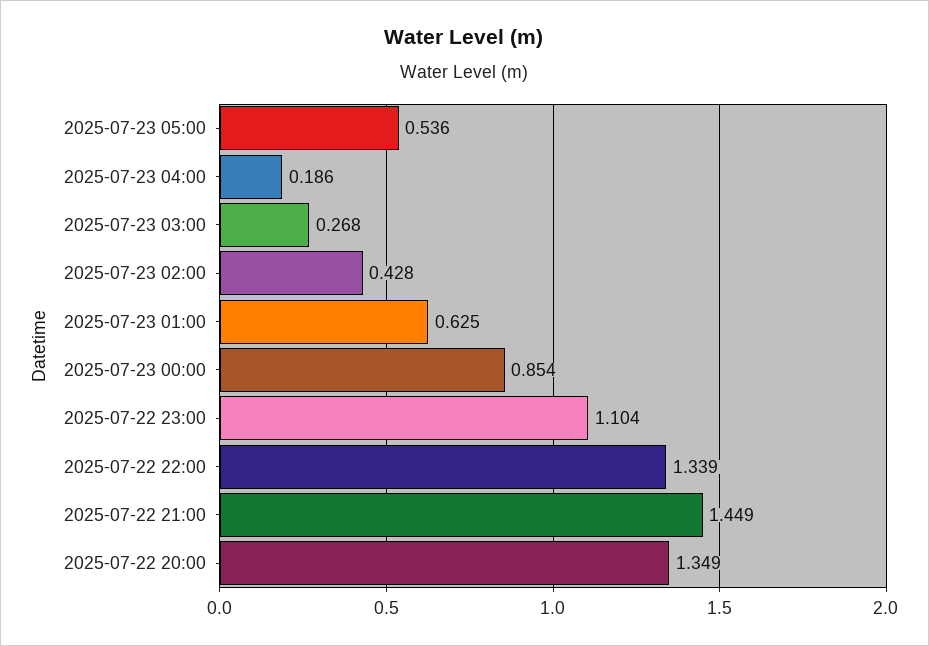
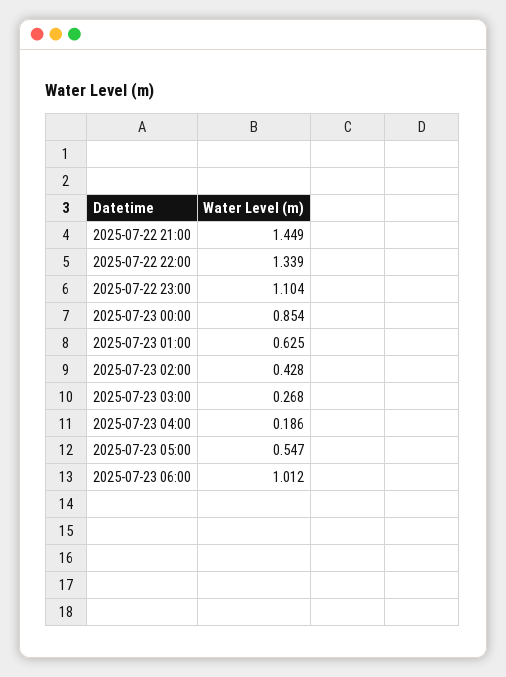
2025-07-23 05:00: 0.536 -> 0.547
2025-07-22 20:00: 1.349 -> none
2025-07-23 06:00: none -> 1.012

